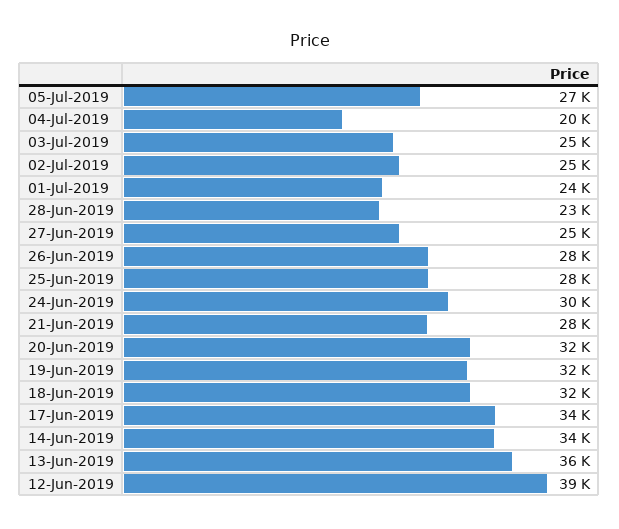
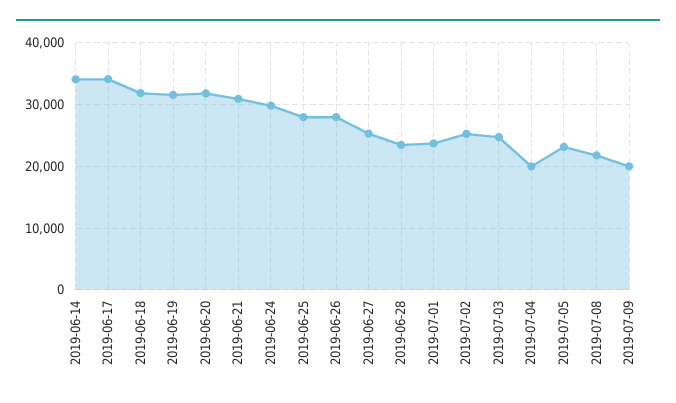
05-Jul-2019: 27000 -> 23000
21-Jun-2019: 28000 -> 31000
13-Jun-2019: 36000 -> none
12-Jun-2019: 39000 -> none
2019-07-08: none -> 22000
2019-07-09: none -> 20000

